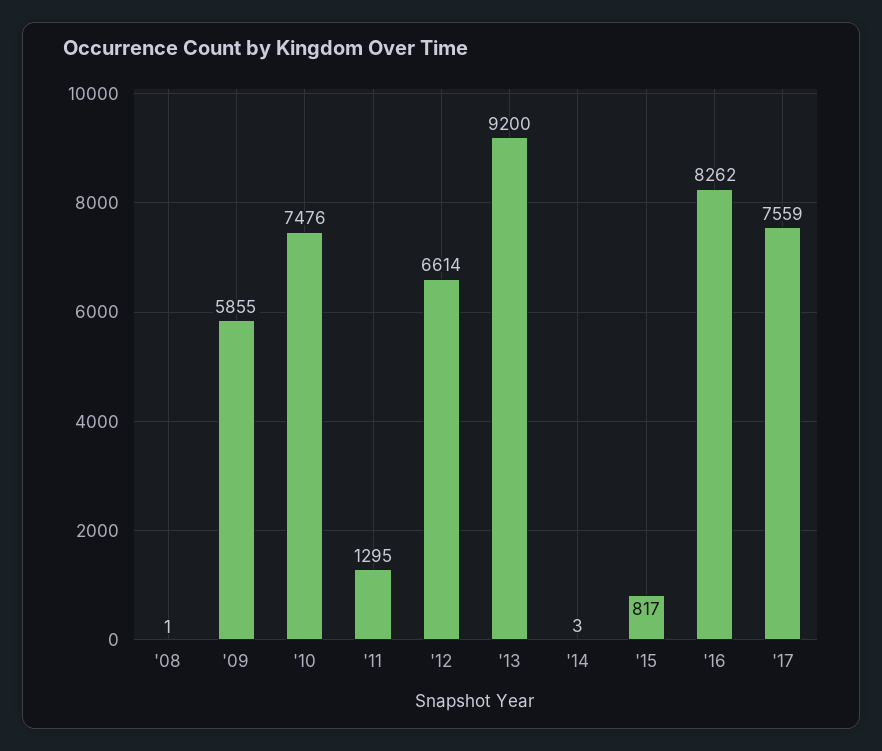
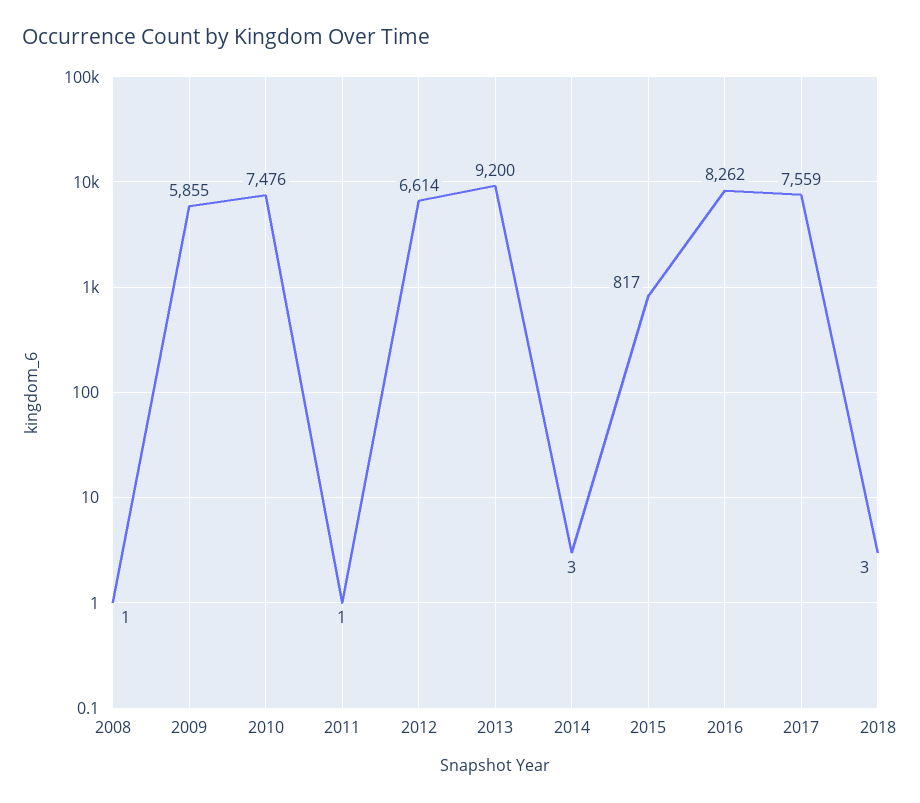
'11: 1295 -> 1
2018: none -> 3

